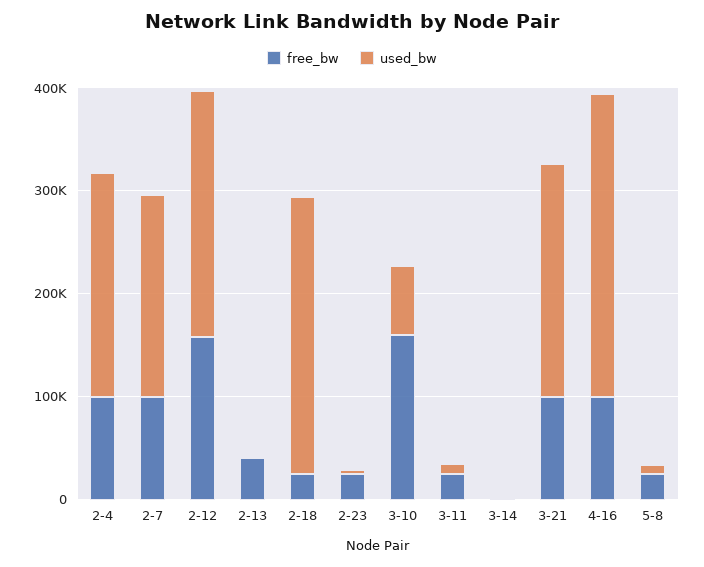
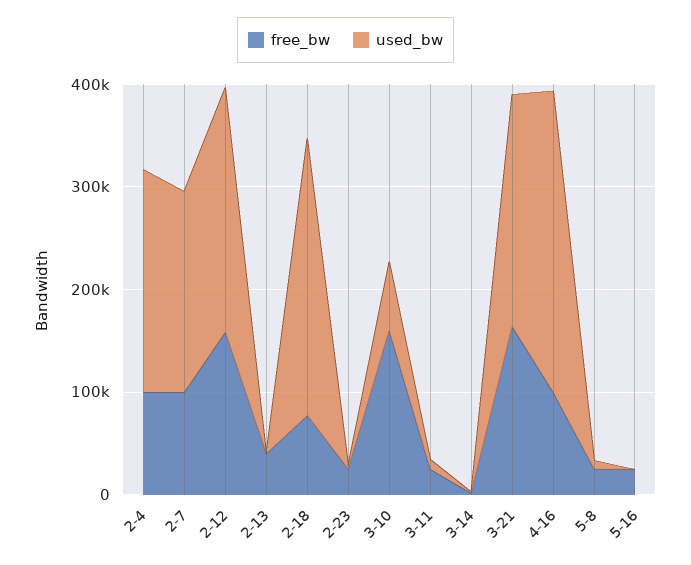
free_bw, 2-18: 20000 -> 80000
free_bw, 3-21: 100000 -> 160000
free_bw, 5-16: none -> 20000
used_bw, 5-16: none -> 0

